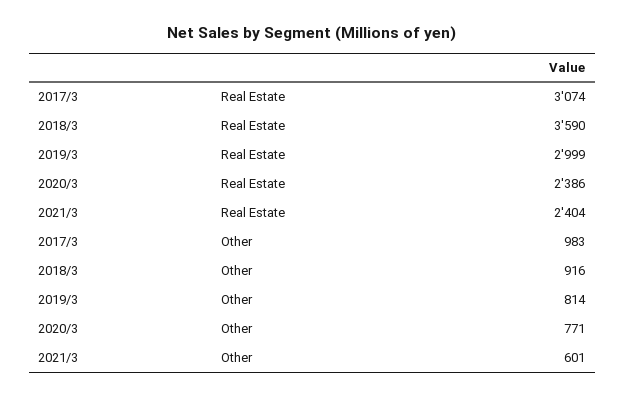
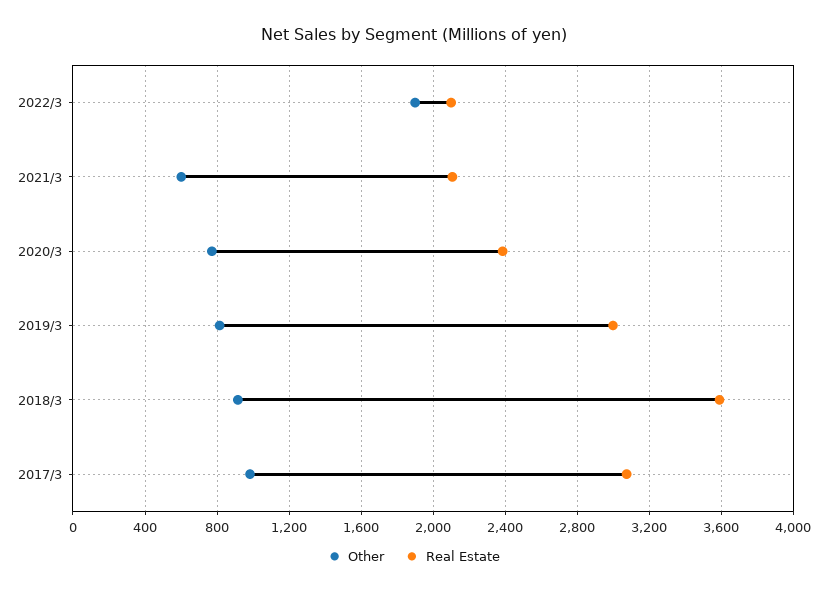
Real Estate, 2021/3: 2404 -> 2100
Other, 2022/3: none -> 1900
Real Estate, 2022/3: none -> 2100

